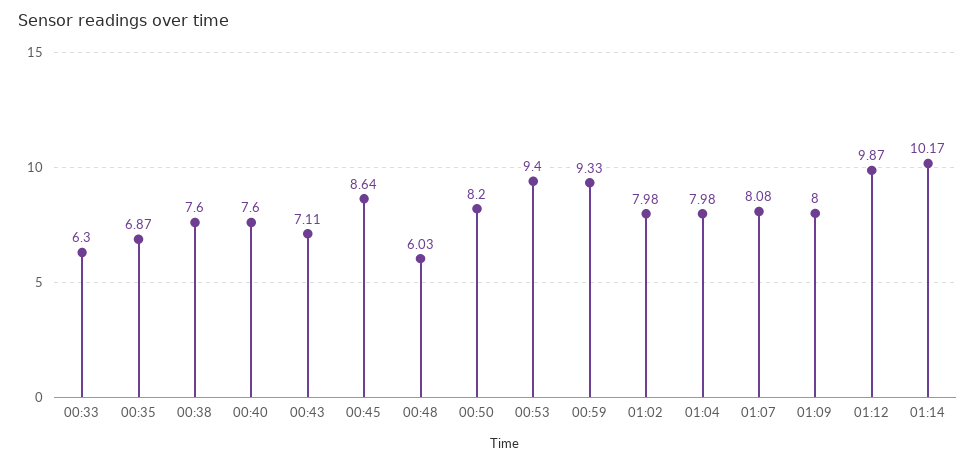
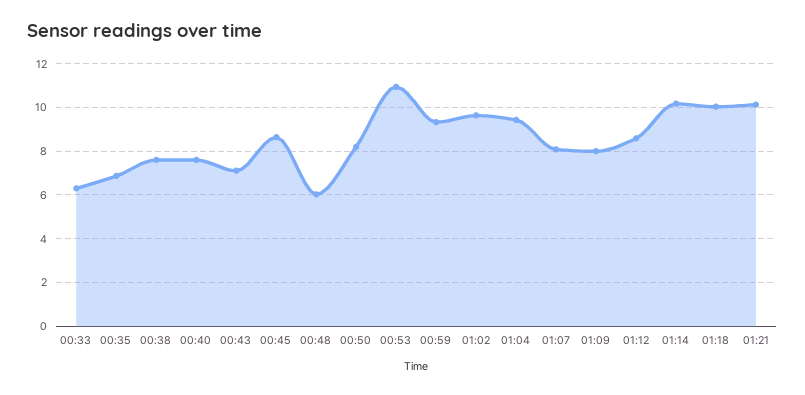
00:53: 9.4 -> 11
01:02: 7.98 -> 9.5
01:04: 7.98 -> 9.5
01:12: 9.87 -> 8.5
01:18: none -> 10
01:21: none -> 10

